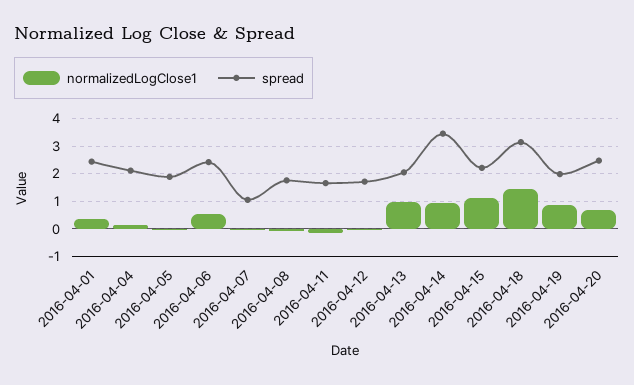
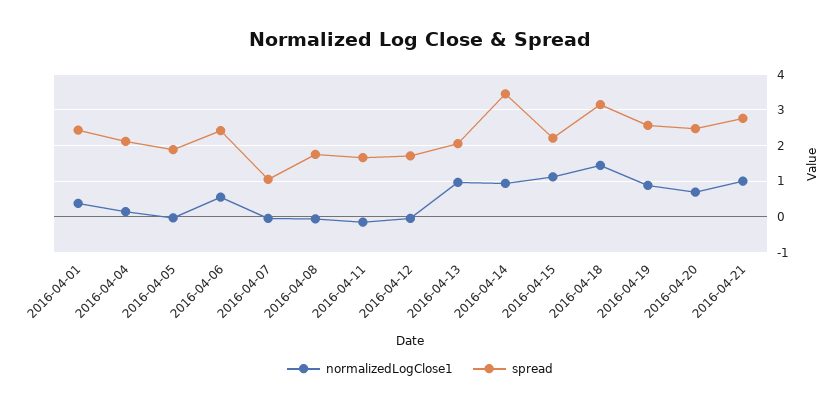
spread, 2016-04-19: 2 -> 2.6
normalizedLogClose1, 2016-04-21: none -> 1
spread, 2016-04-21: none -> 2.8

